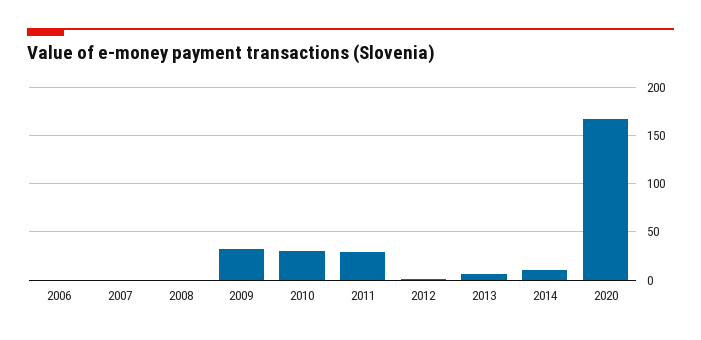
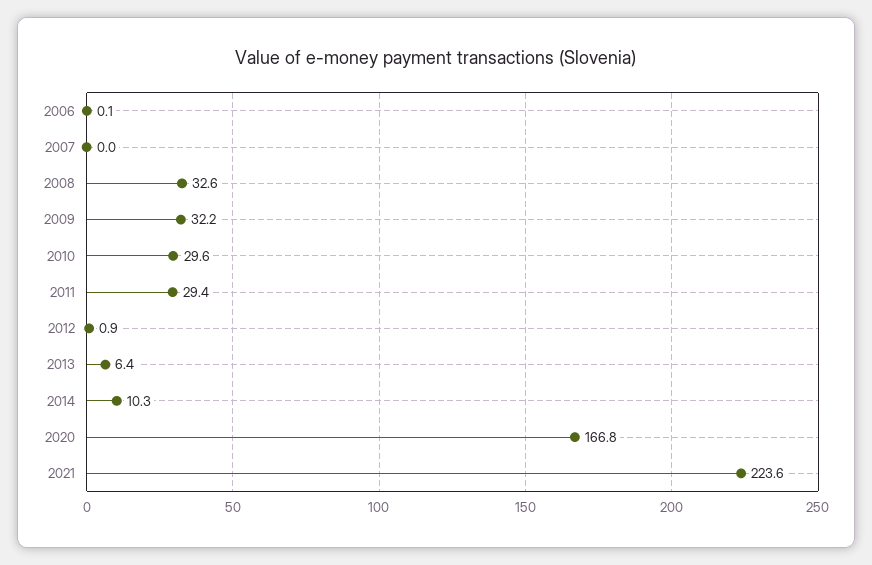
2008: 0 -> 32.6
2021: none -> 223.6

